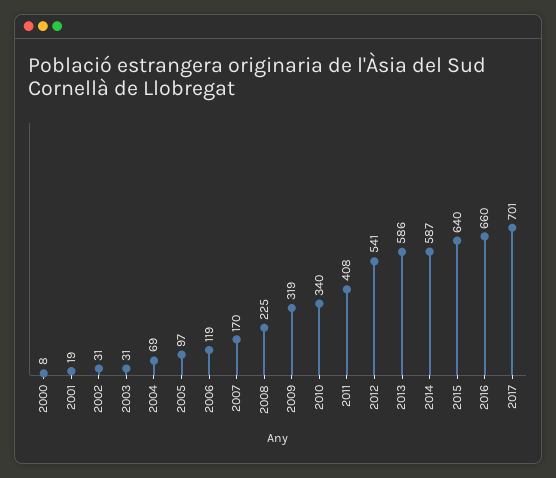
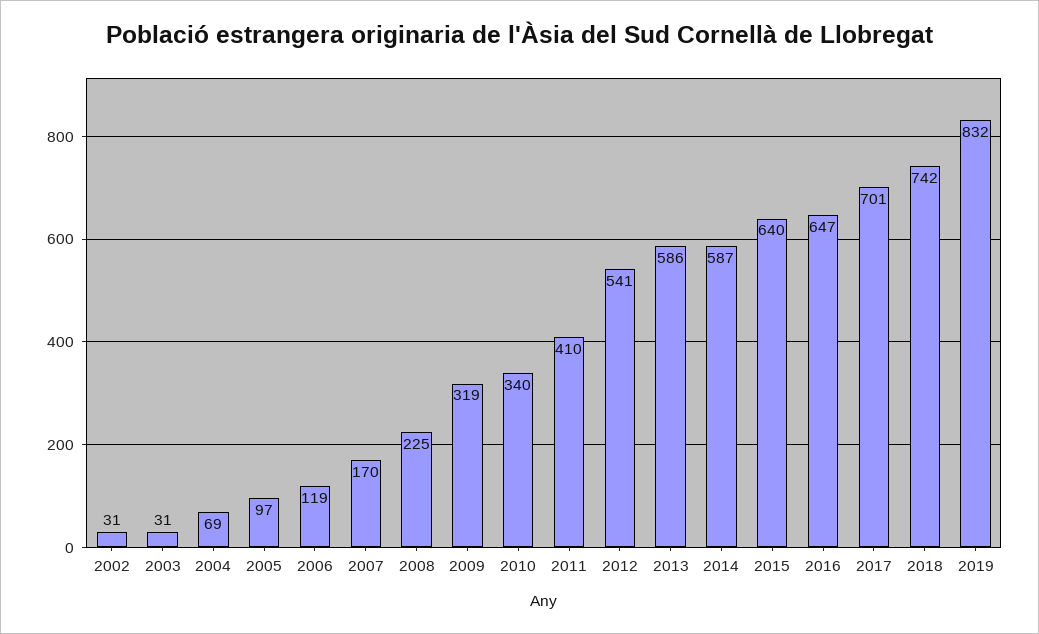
2000: 8 -> none
2001: 19 -> none
2011: 408 -> 410
2016: 660 -> 647
2018: none -> 742
2019: none -> 832

